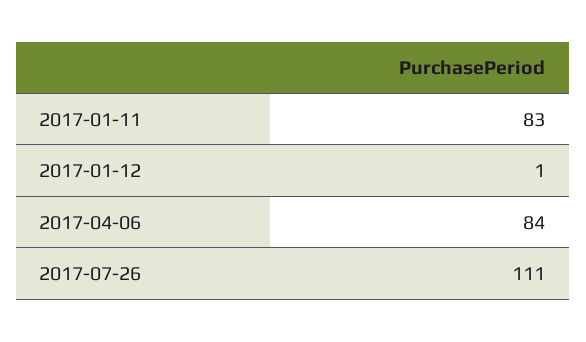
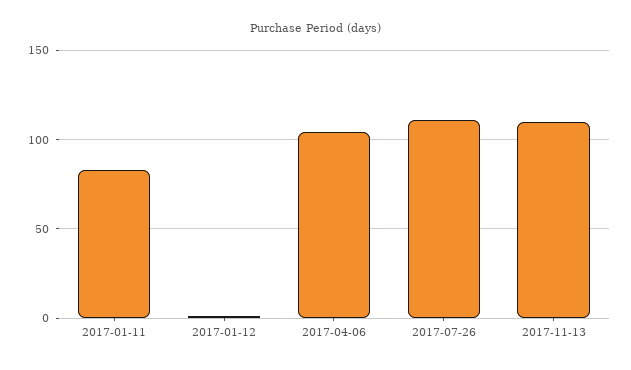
2017-04-06: 84 -> 105
2017-11-13: none -> 110

